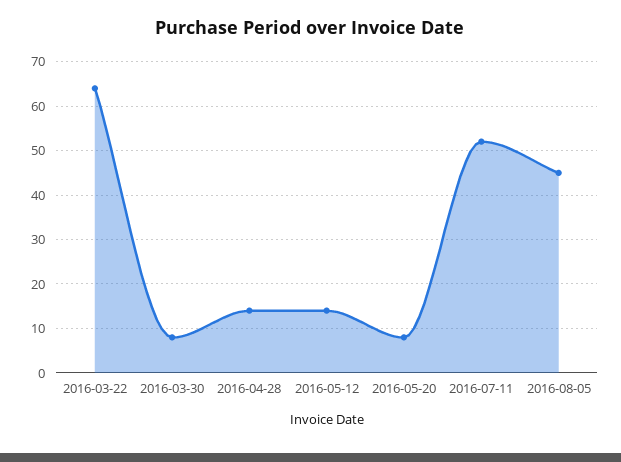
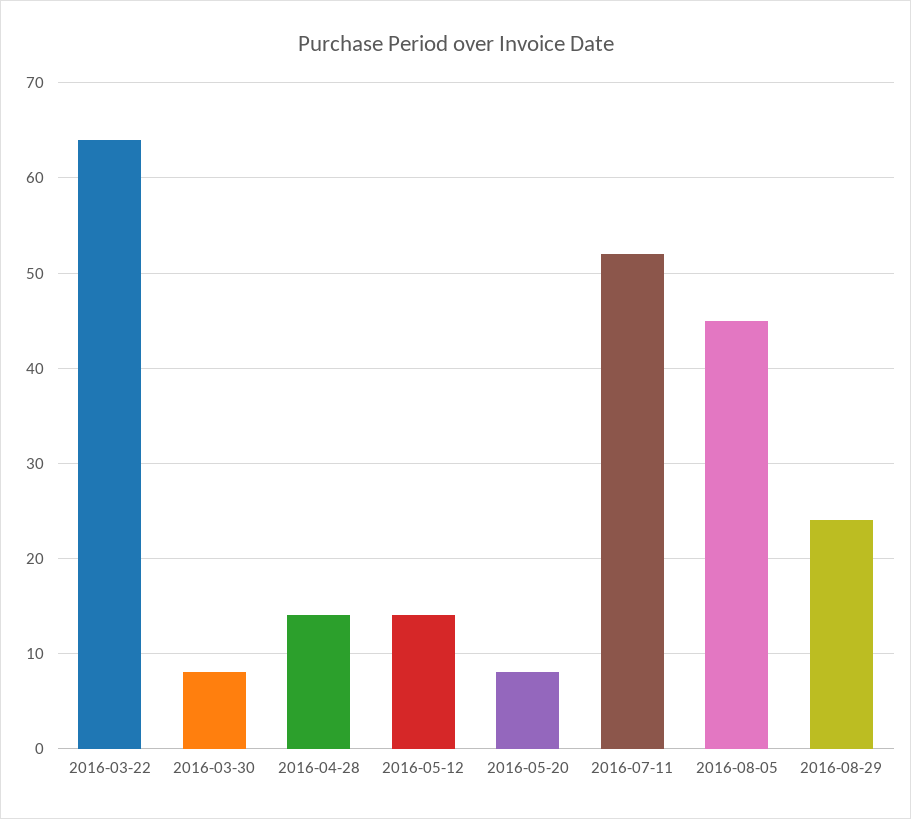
2016-08-29: none -> 24

